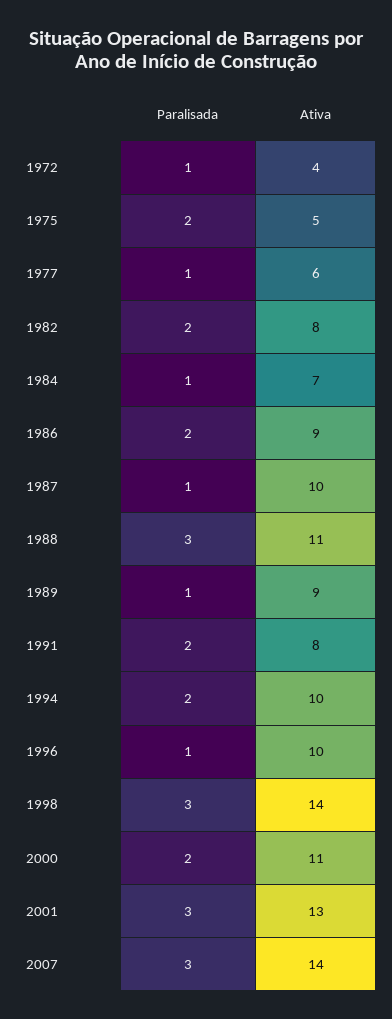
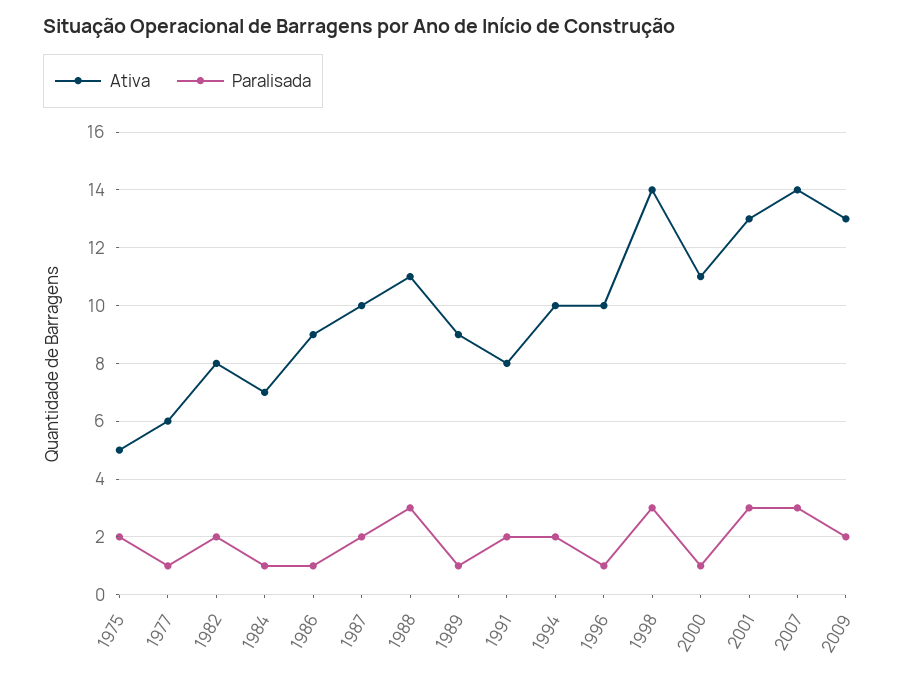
Paralisada, 1972: 1 -> none
Ativa, 1972: 4 -> none
Paralisada, 1986: 2 -> 1
Paralisada, 1987: 1 -> 2
Paralisada, 2000: 2 -> 1
Ativa, 2009: none -> 13
Paralisada, 2009: none -> 2

